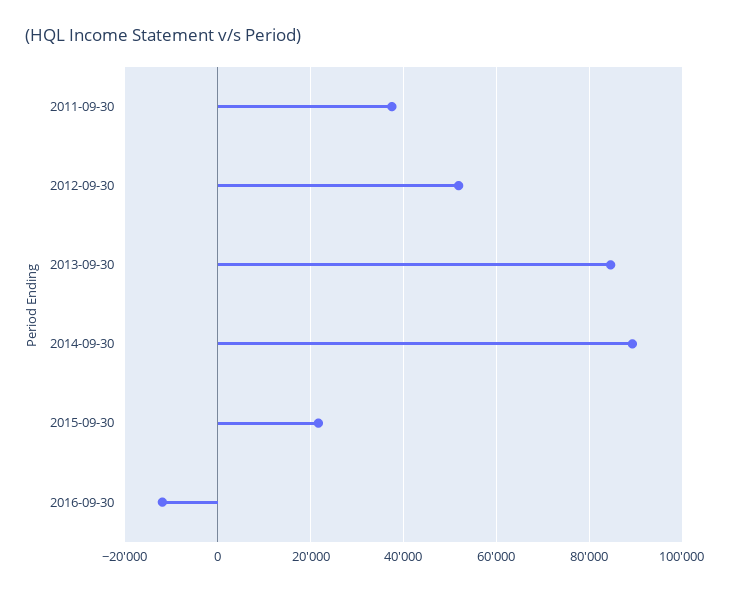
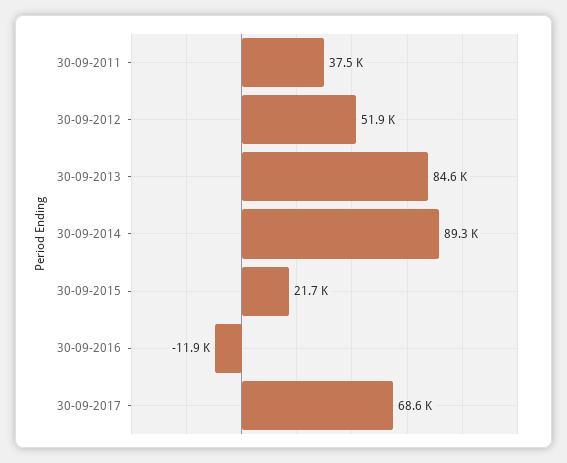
30-09-2017: none -> 68600

